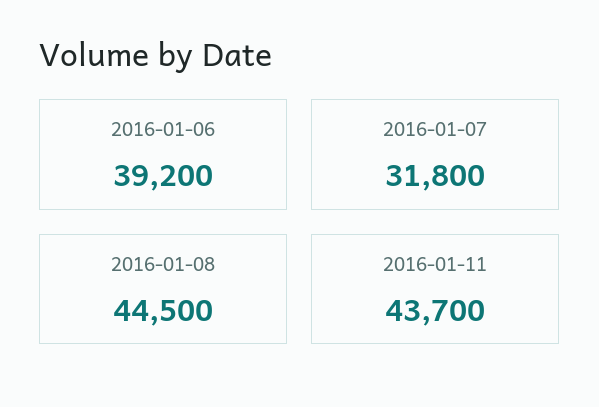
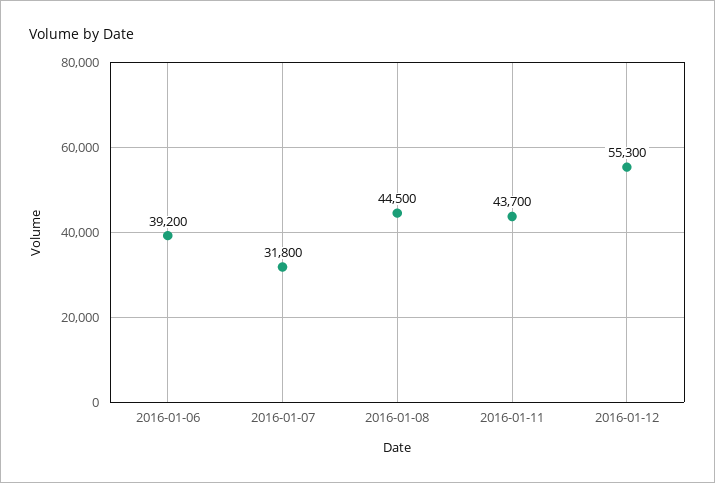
2016-01-12: none -> 55300

